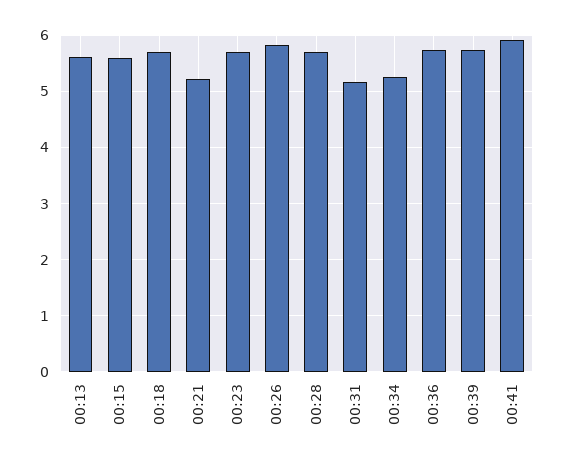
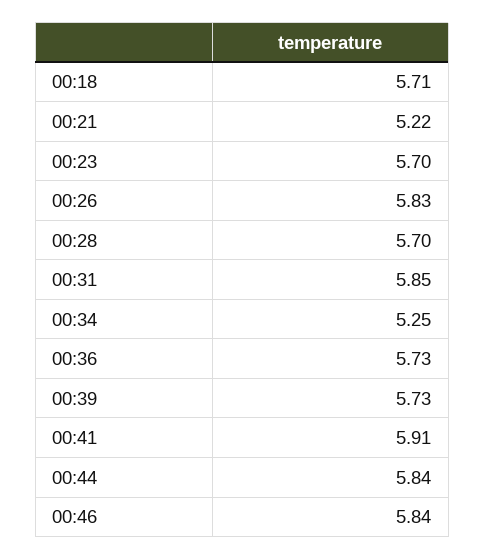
00:13: 5.6 -> none
00:15: 5.6 -> none
00:31: 5.2 -> 5.85
00:44: none -> 5.84
00:46: none -> 5.84

